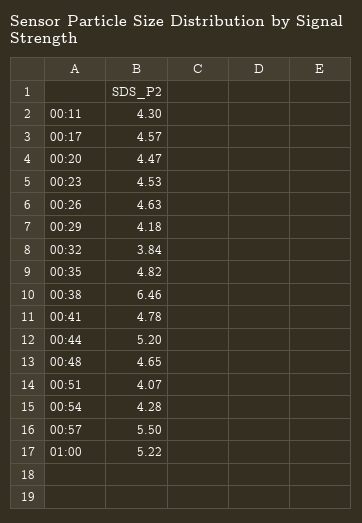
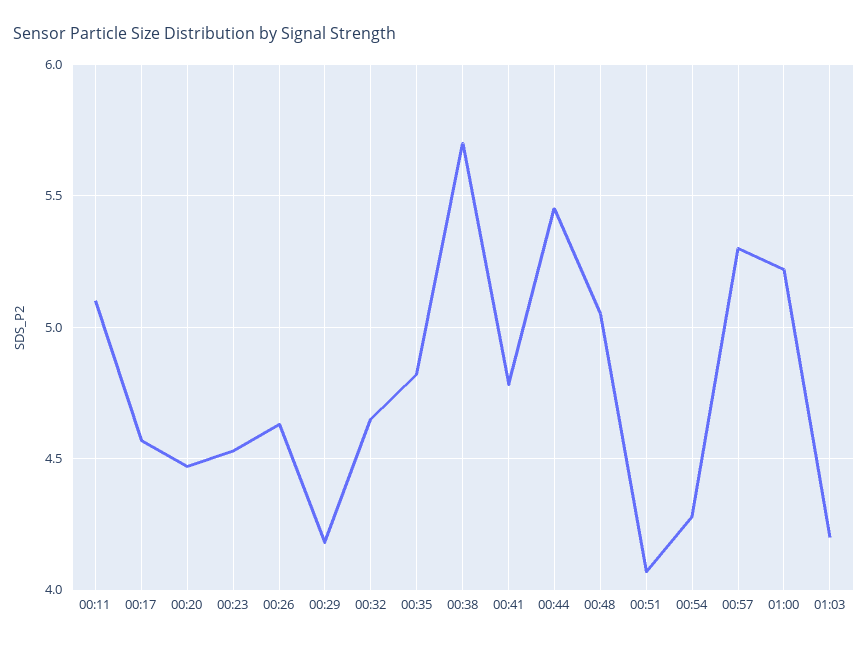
00:11: 4.3 -> 5.1
00:32: 3.84 -> 4.65
00:38: 6.46 -> 5.7
00:44: 5.2 -> 5.45
00:48: 4.65 -> 5.05
00:57: 5.5 -> 5.3
01:03: none -> 4.2

